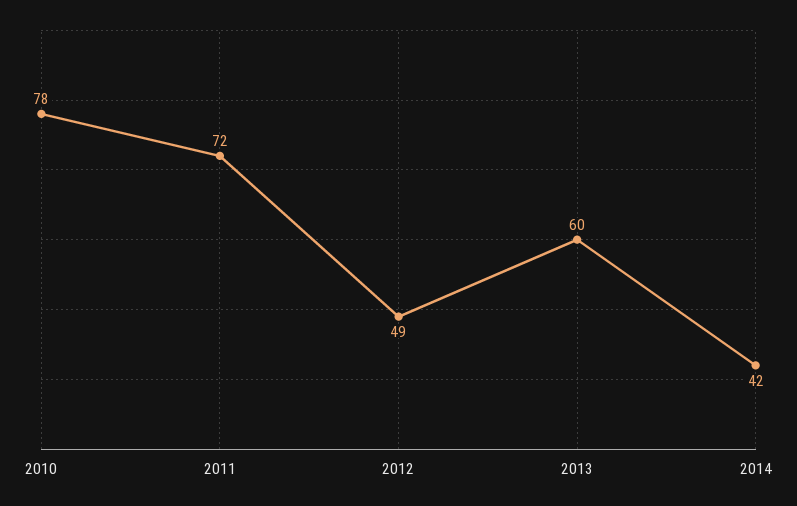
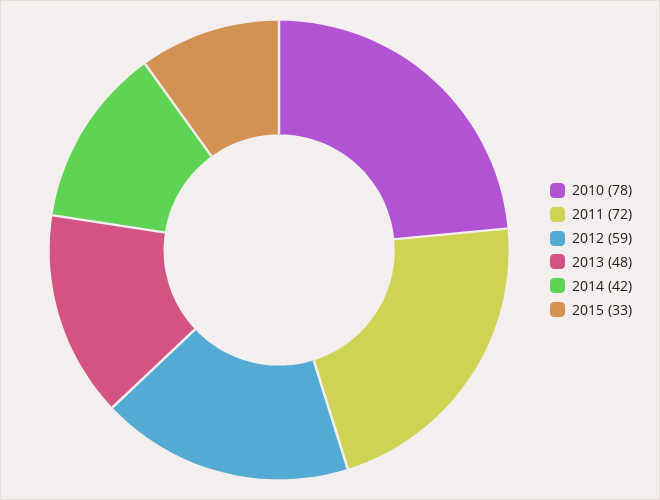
2012: 49 -> 59
2013: 60 -> 48
2015: none -> 33

